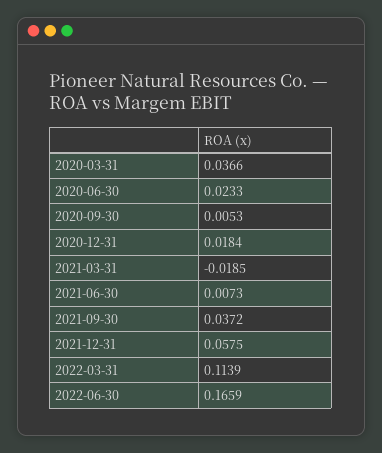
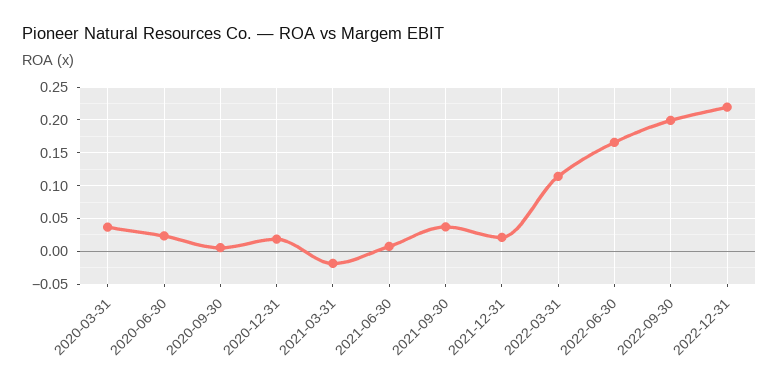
2021-12-31: 0.0575 -> 0.02
2022-09-30: none -> 0.2
2022-12-31: none -> 0.22

